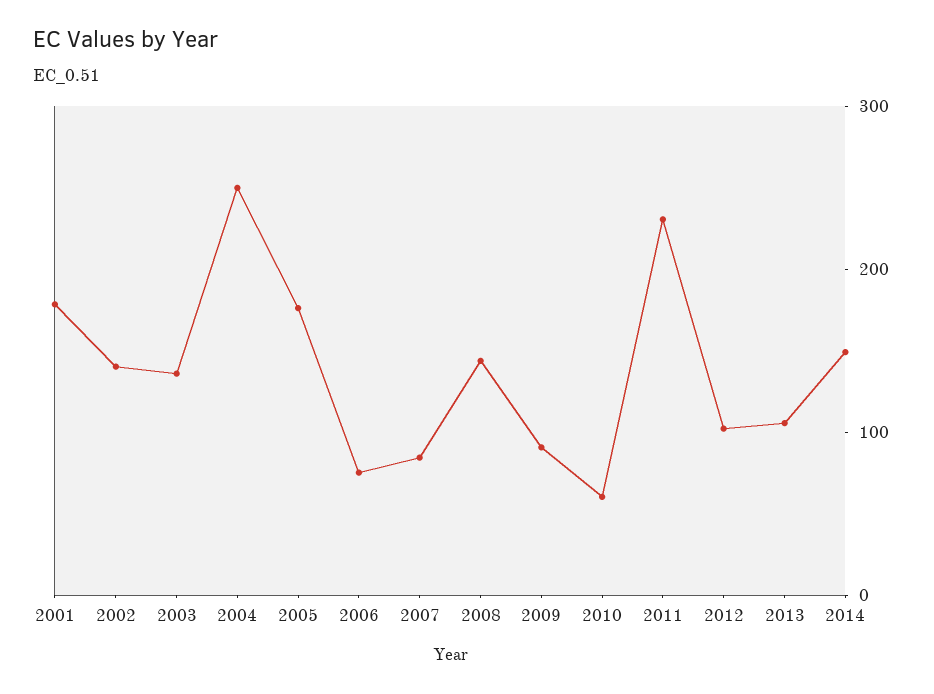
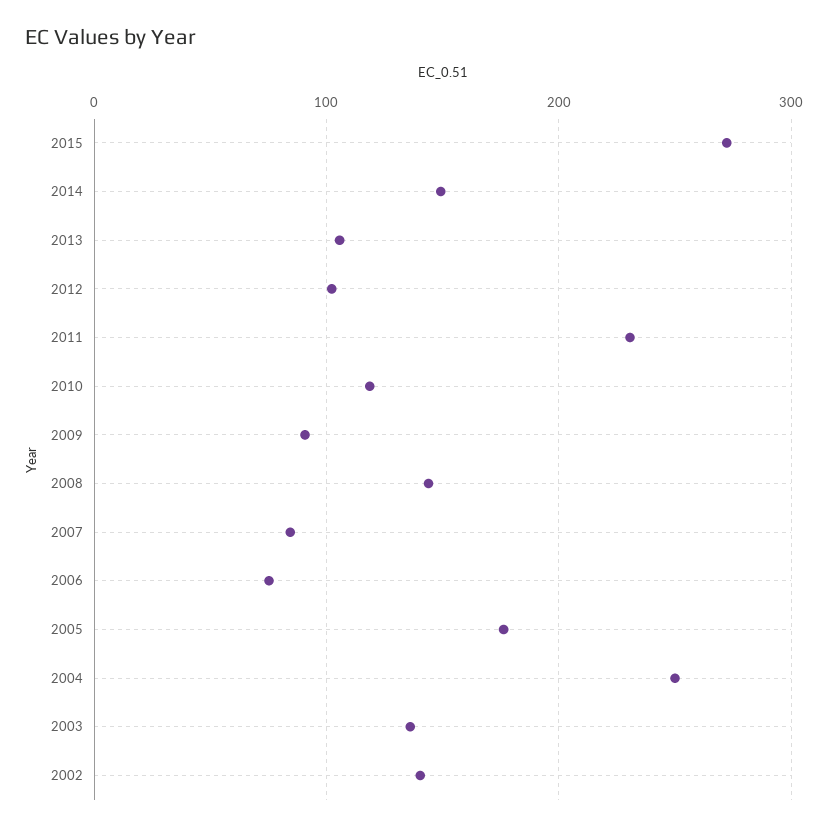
2001: 180 -> none
2010: 60 -> 120
2015: none -> 270

